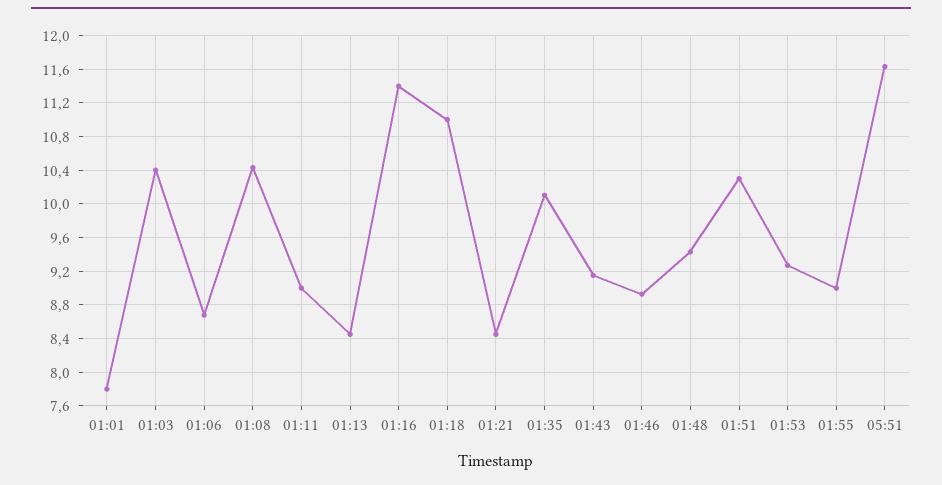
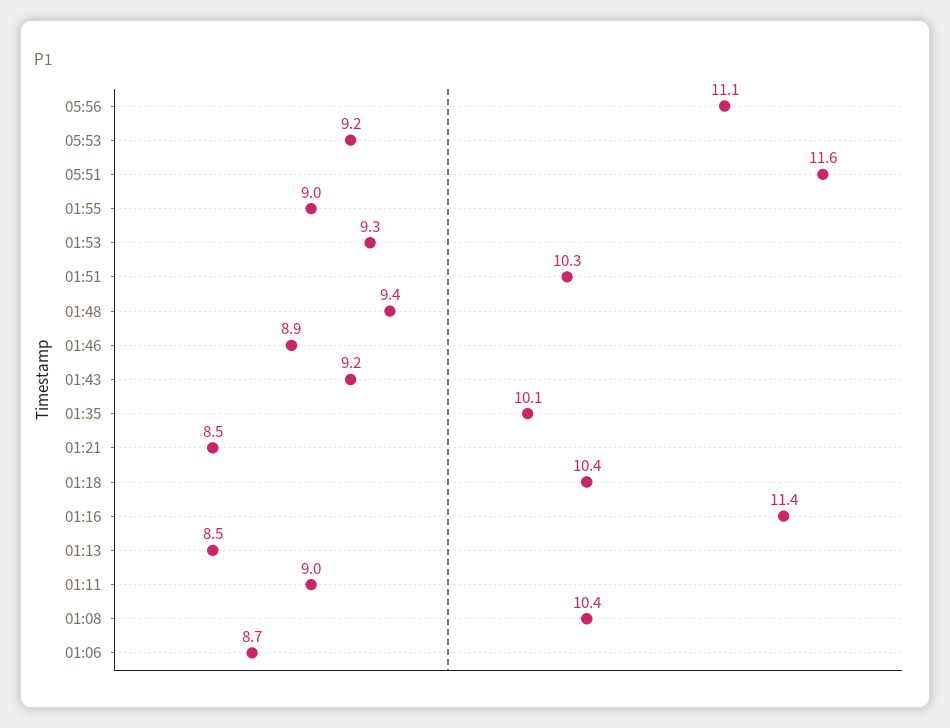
01:01: 7.8 -> none
01:03: 10.4 -> none
01:18: 11 -> 10.4
05:56: none -> 11.1
05:53: none -> 9.2

